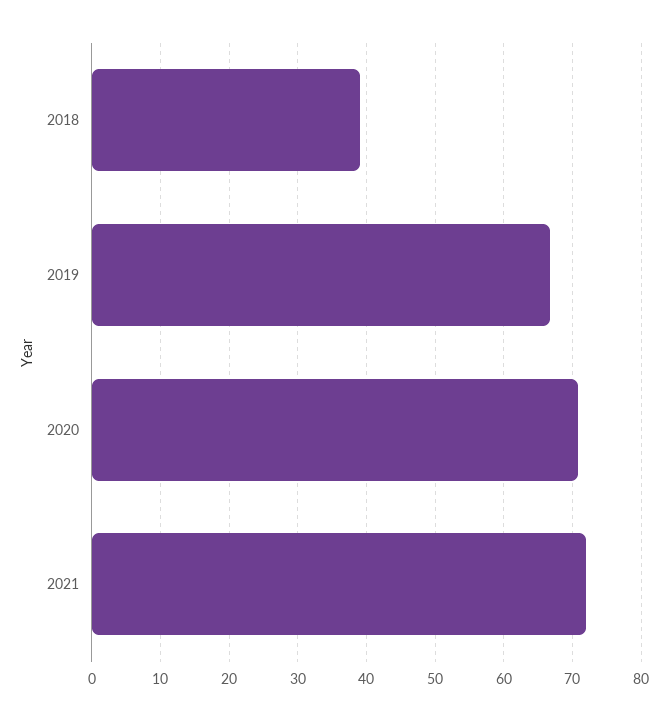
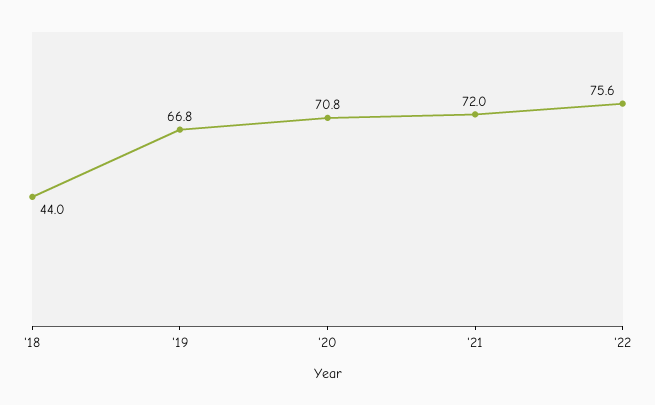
2018: 39 -> 44
'22: none -> 75.6

